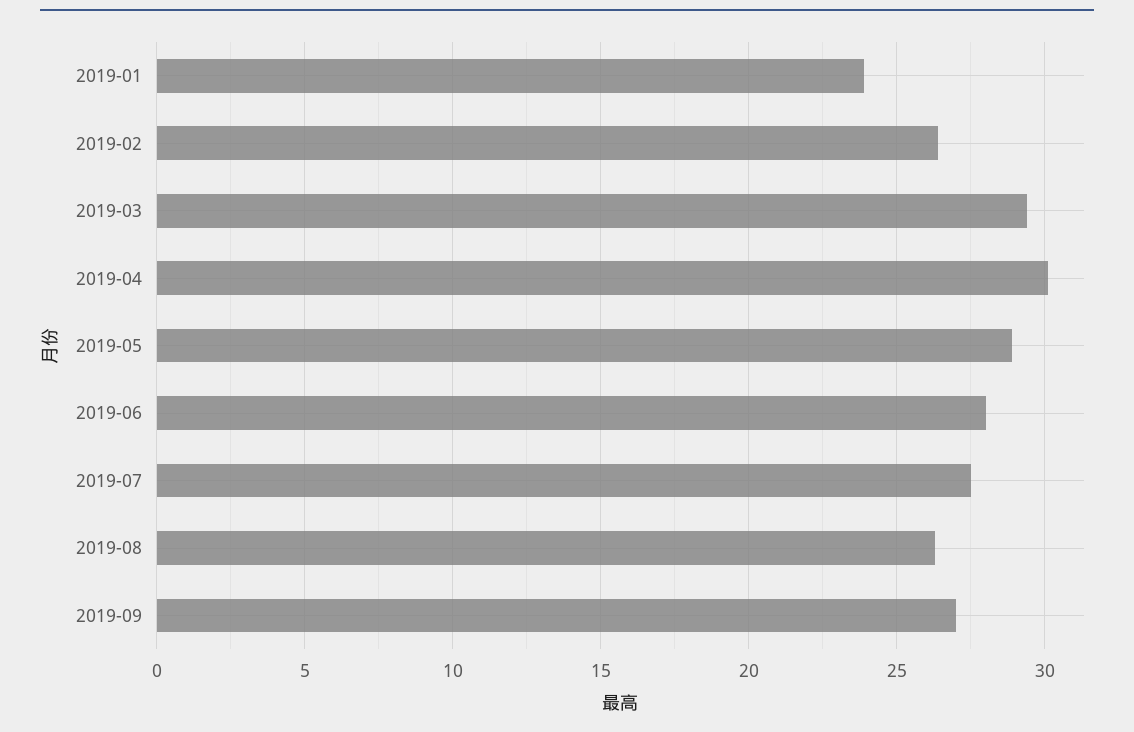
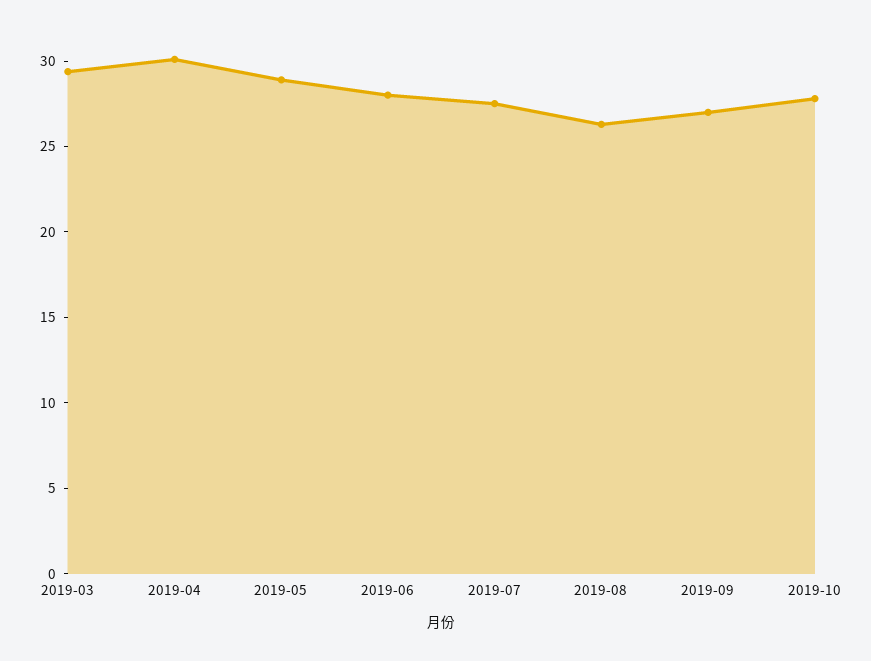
2019-01: 24 -> none
2019-02: 26.5 -> none
2019-10: none -> 28

